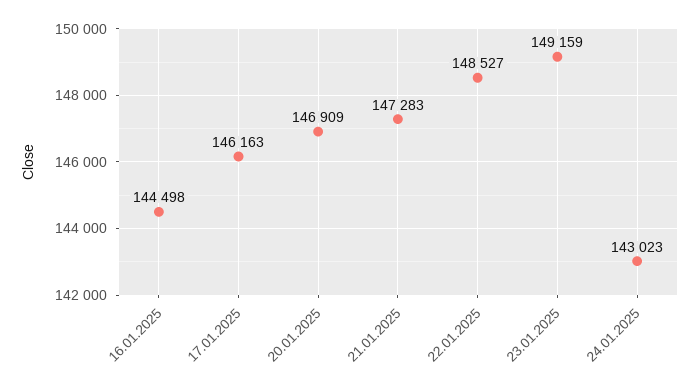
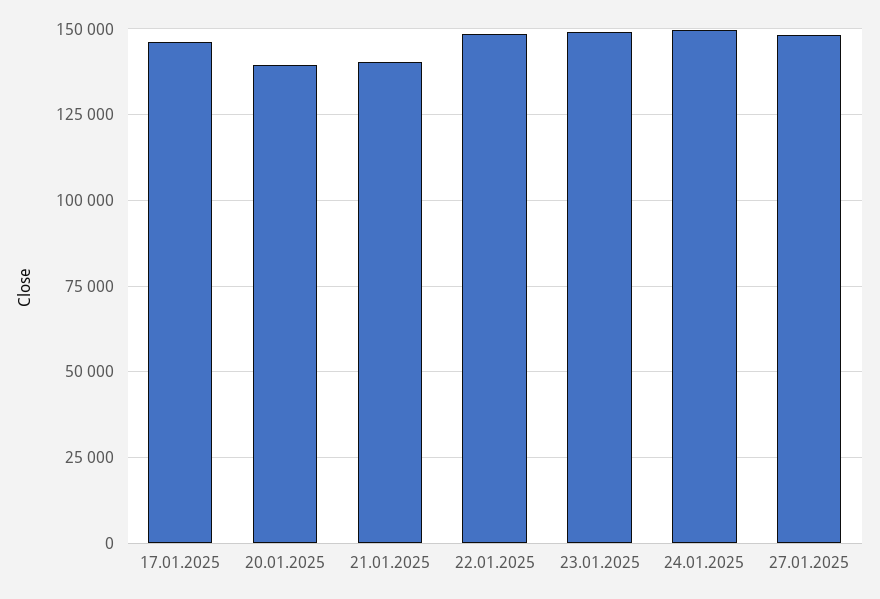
16.01.2025: 144498 -> none
20.01.2025: 146909 -> 140000
21.01.2025: 147283 -> 140000
24.01.2025: 143023 -> 150000
27.01.2025: none -> 147500

